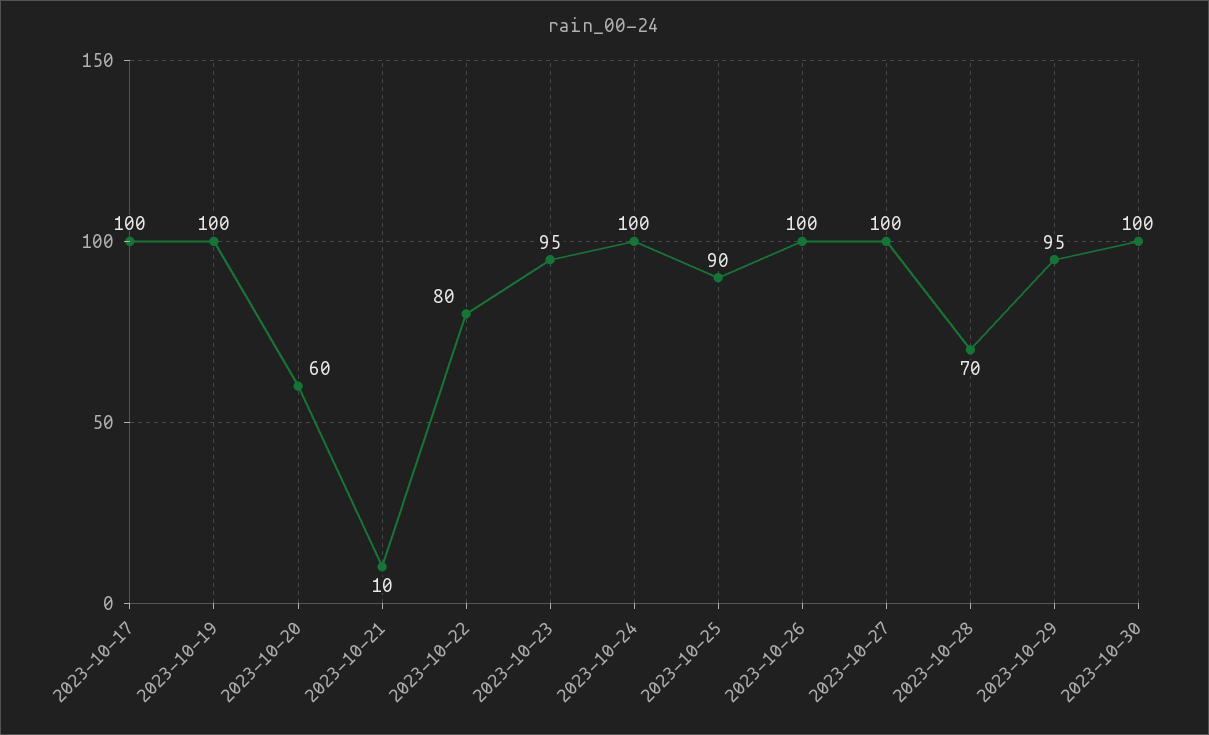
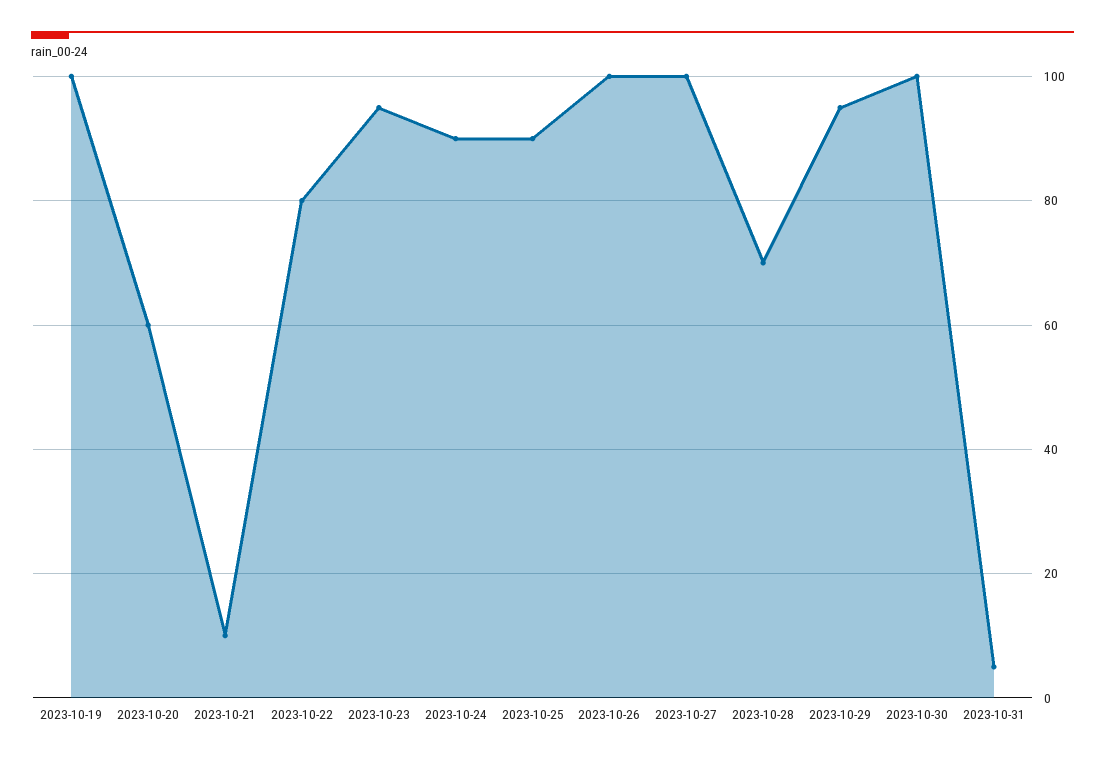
2023-10-17: 100 -> none
2023-10-24: 100 -> 90
2023-10-31: none -> 5

